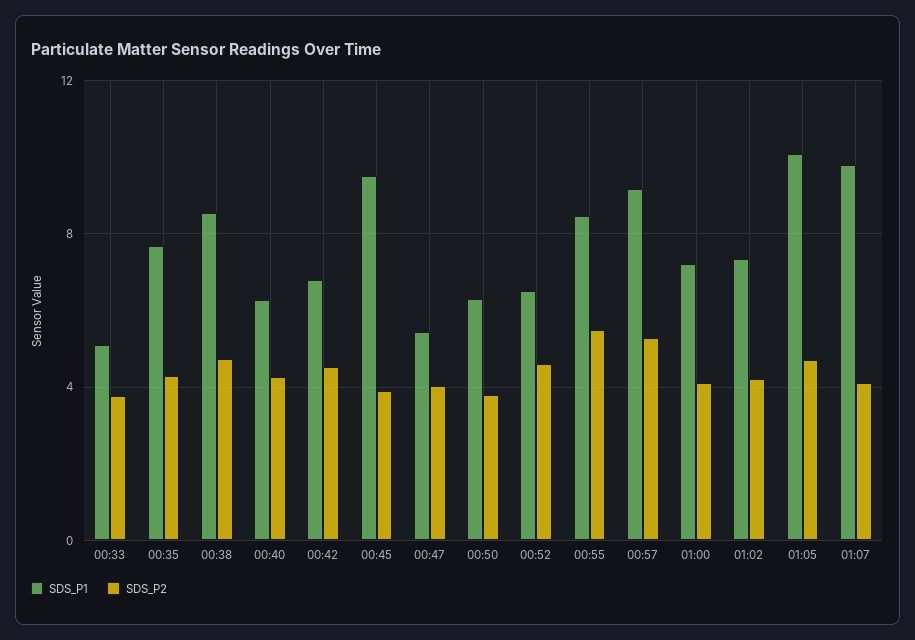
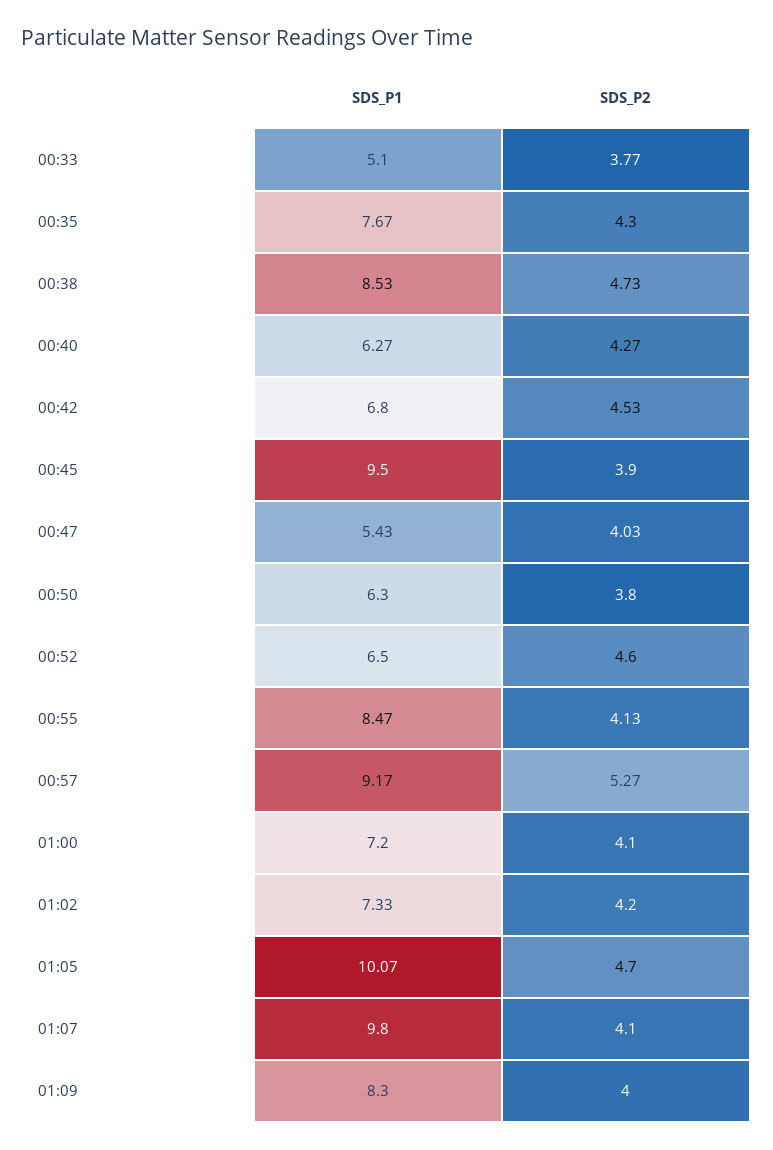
SDS_P2, 00:55: 5.5 -> 4.13
SDS_P1, 01:09: none -> 8.3
SDS_P2, 01:09: none -> 4

